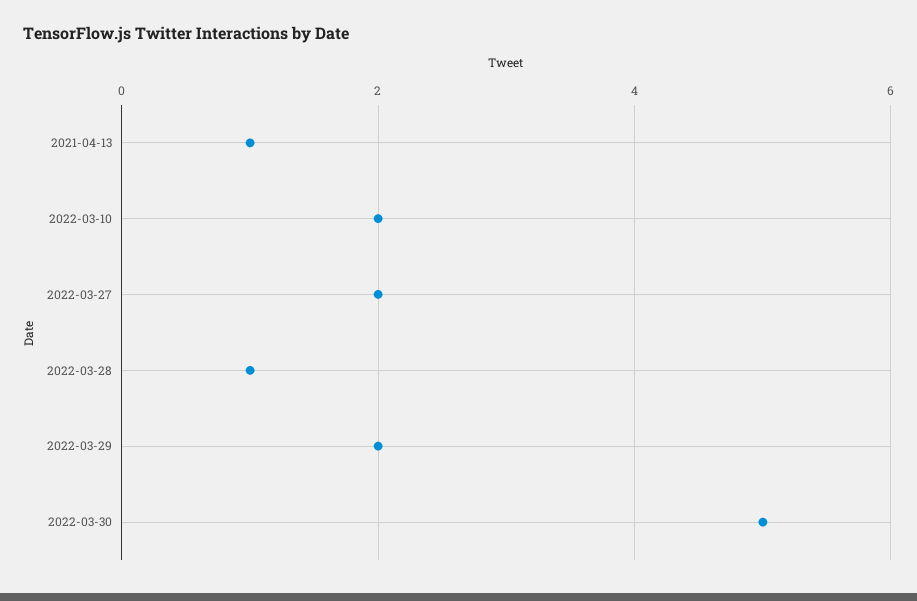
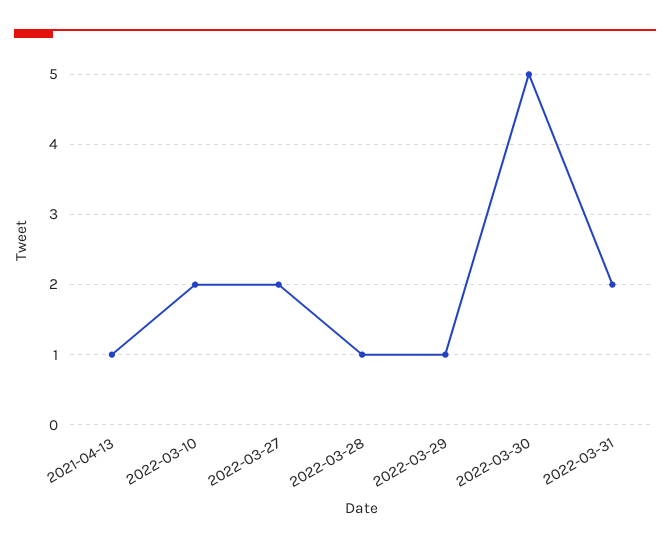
2022-03-29: 2 -> 1
2022-03-31: none -> 2

